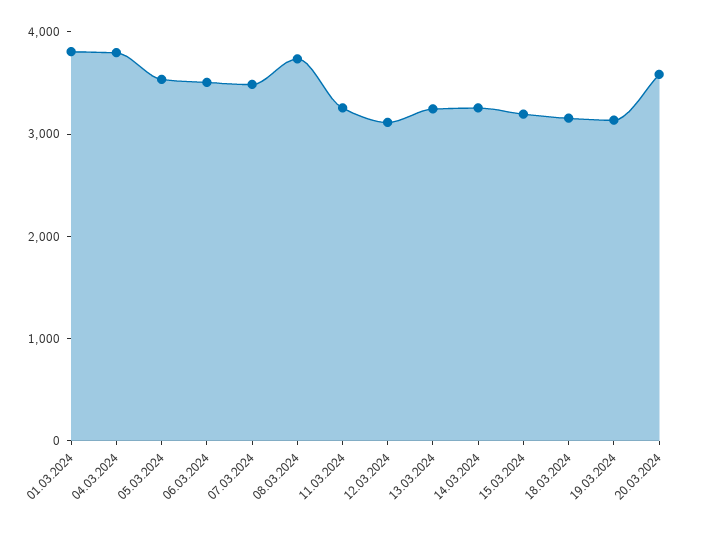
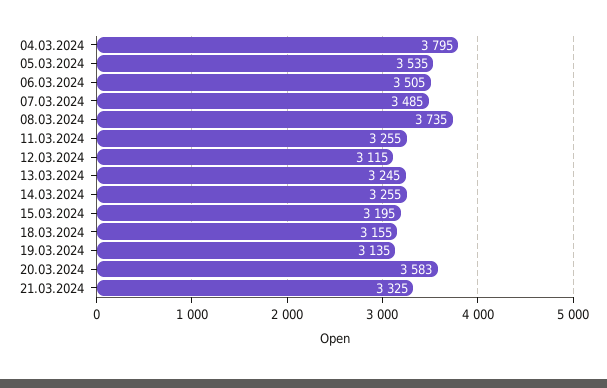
01.03.2024: 3800 -> none
21.03.2024: none -> 3325

